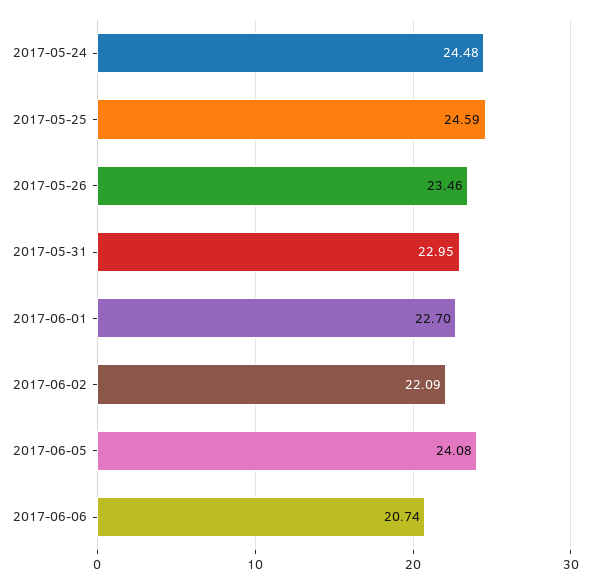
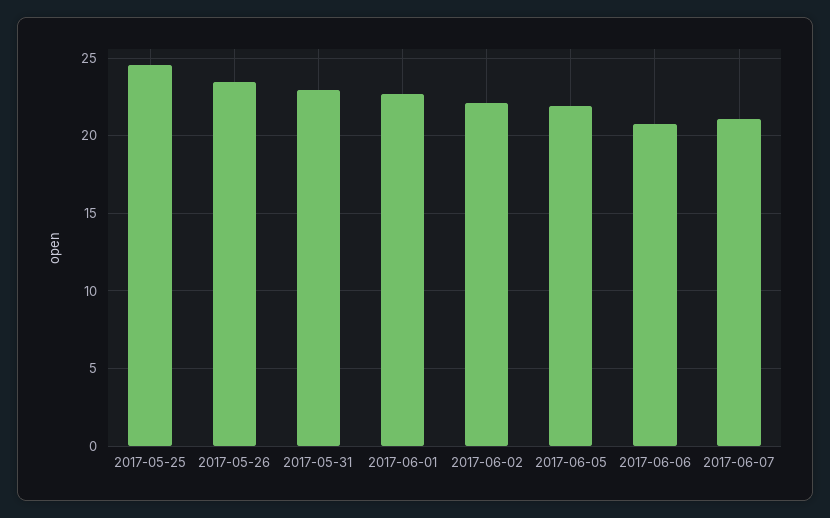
2017-05-24: 24.48 -> none
2017-06-05: 24.08 -> 22
2017-06-07: none -> 21

